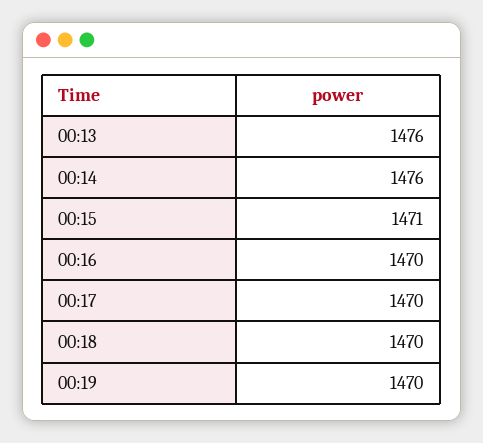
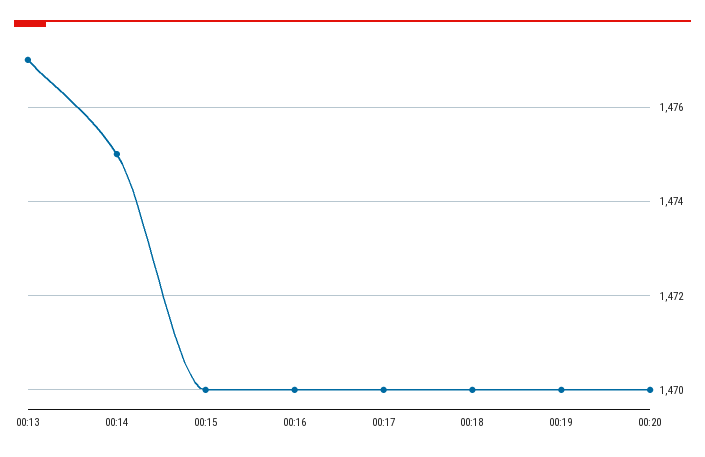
00:13: 1476 -> 1477
00:14: 1476 -> 1475
00:15: 1471 -> 1470
00:20: none -> 1470

